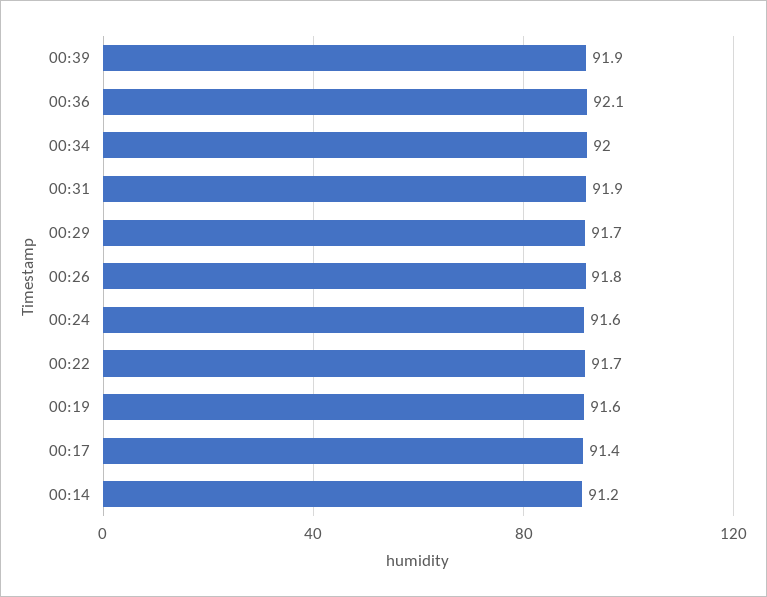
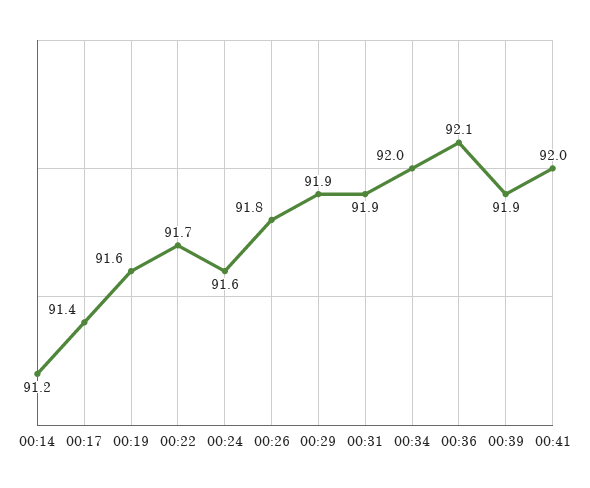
00:29: 91.7 -> 91.9
00:41: none -> 92

